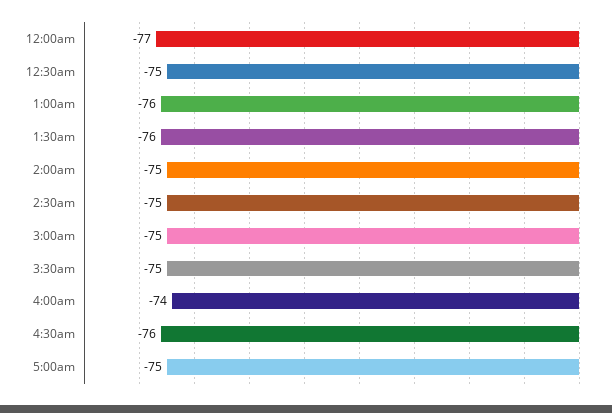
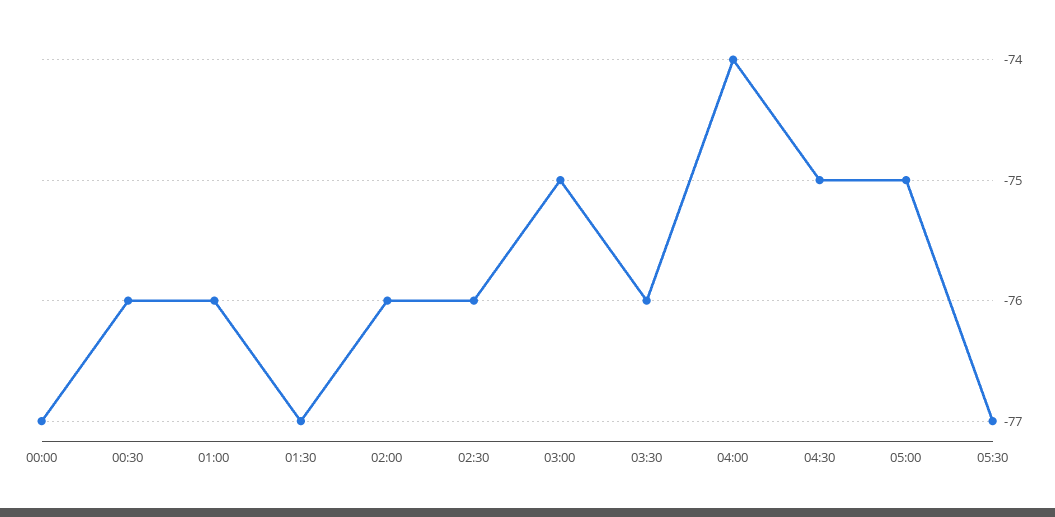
12:30am: -75 -> -76
1:30am: -76 -> -77
2:00am: -75 -> -76
2:30am: -75 -> -76
3:30am: -75 -> -76
4:30am: -76 -> -75
05:30: none -> -77

